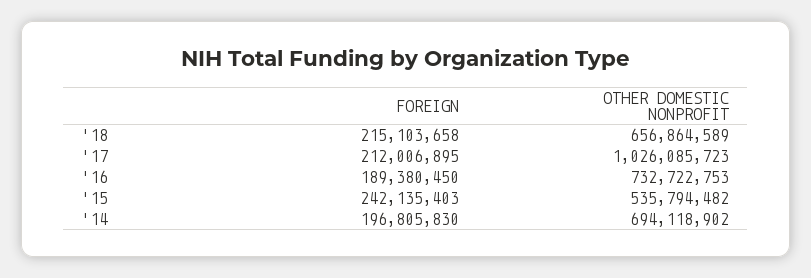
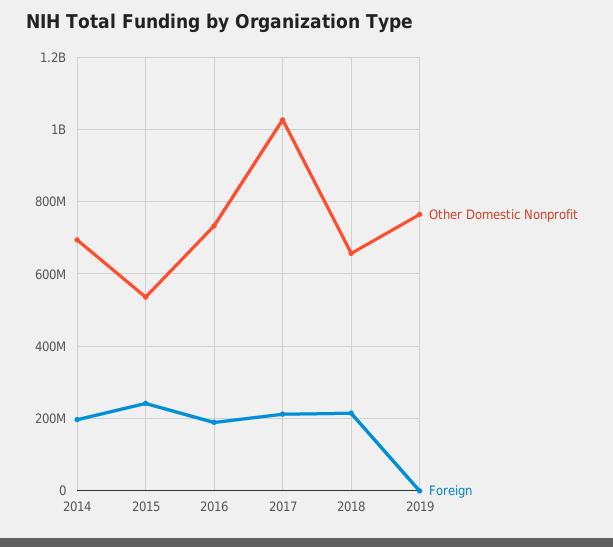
OTHER DOMESTIC NONPROFIT, 2019: none -> 760000000
FOREIGN, 2019: none -> 0

